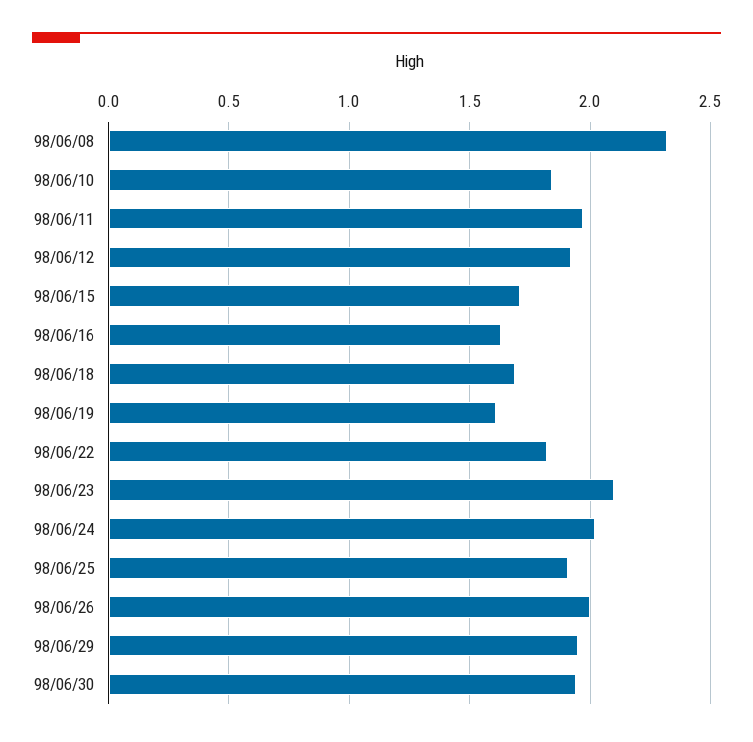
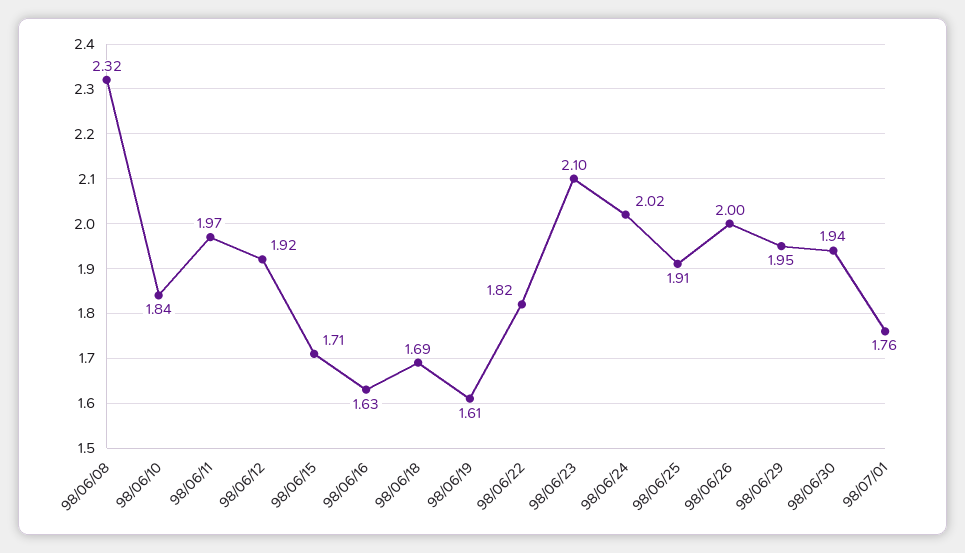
98/07/01: none -> 1.76

